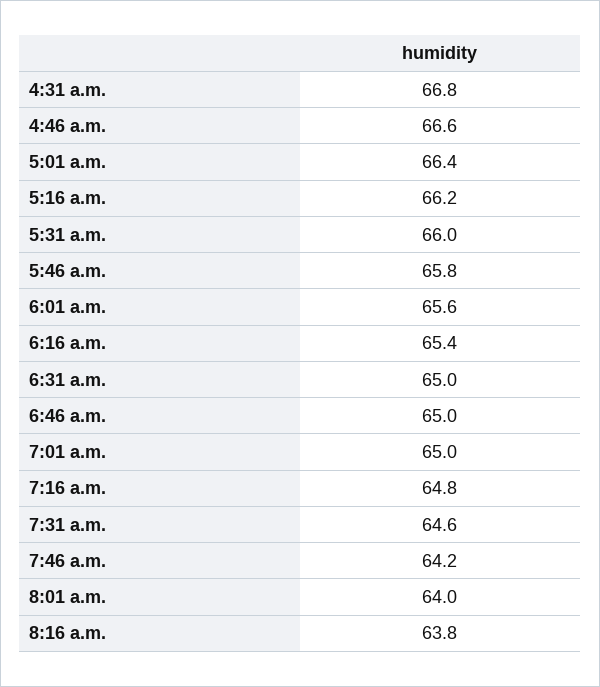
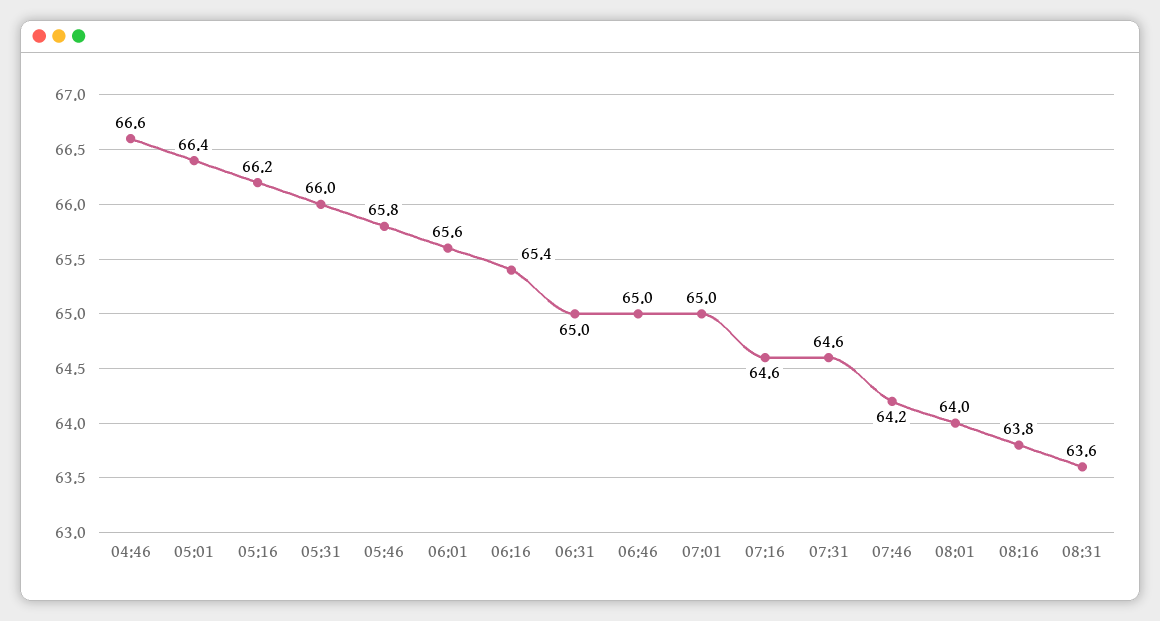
4:31 a.m.: 66.8 -> none
7:16 a.m.: 64.8 -> 64.6
08:31: none -> 63.6

